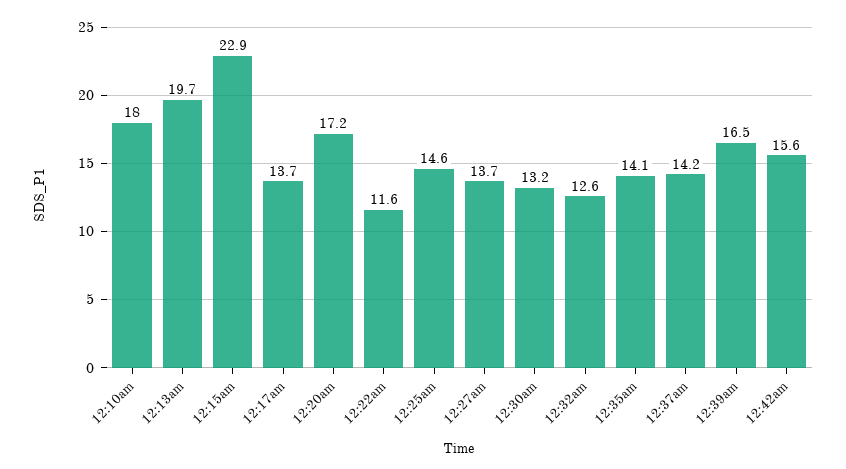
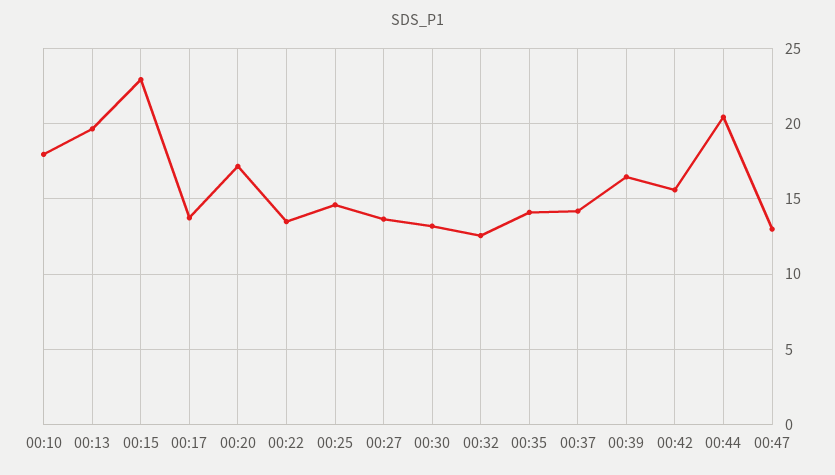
12:22am: 11.6 -> 13.5
00:44: none -> 20.5
00:47: none -> 13

